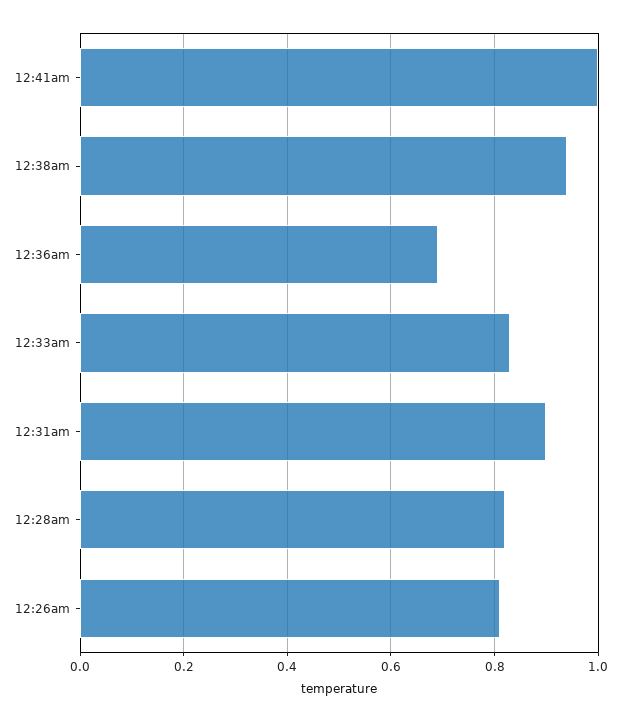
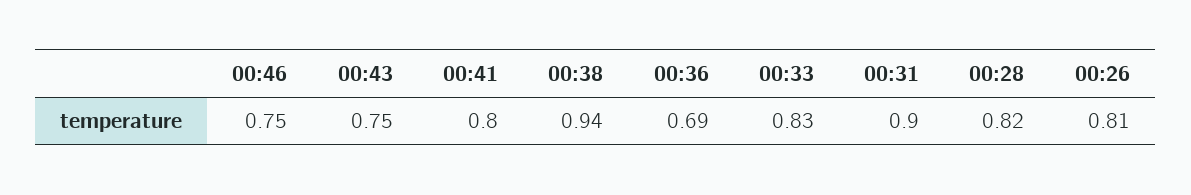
12:41am: 1 -> 0.8
00:46: none -> 0.75
00:43: none -> 0.75

